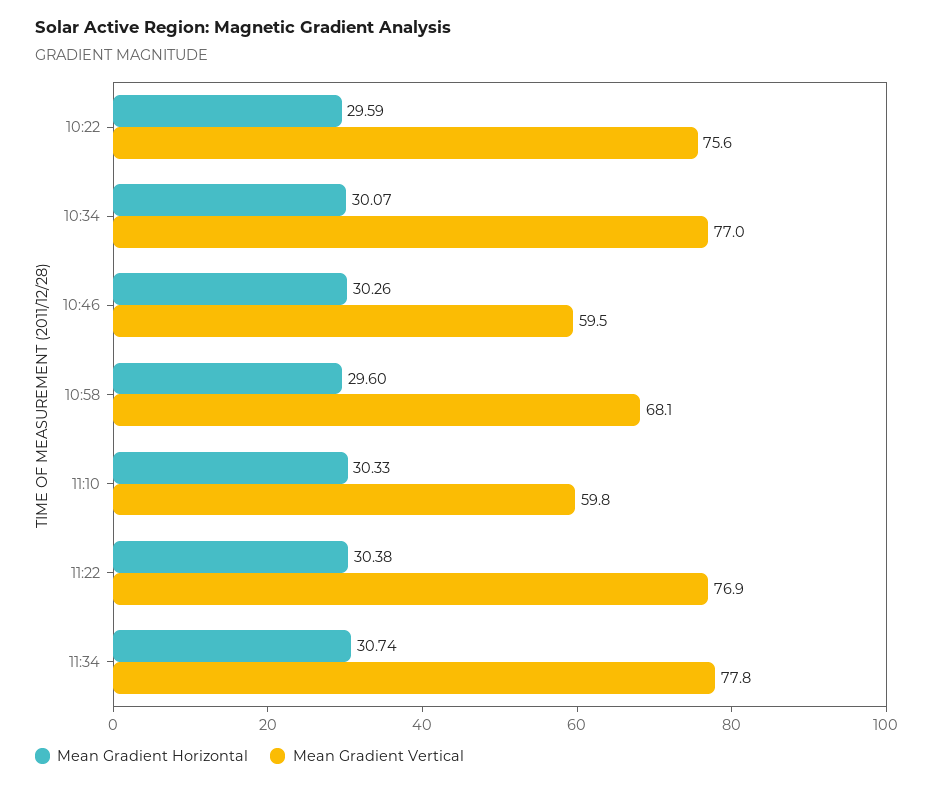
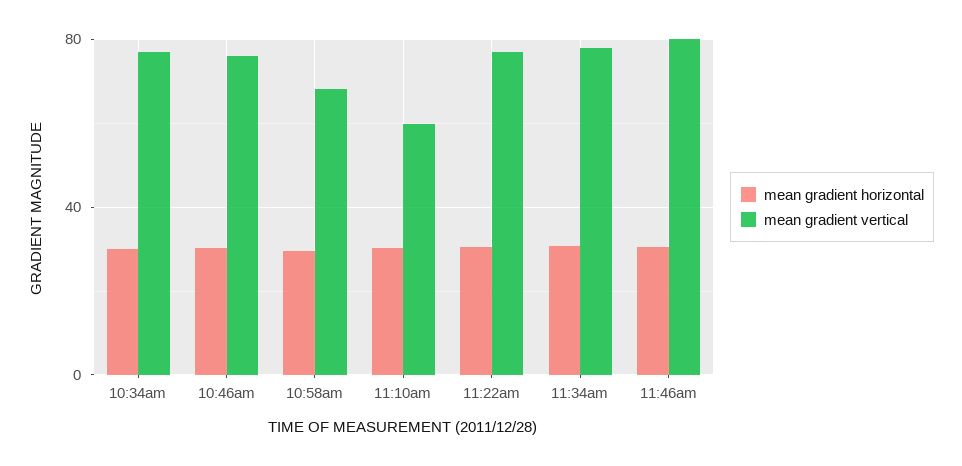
Mean Gradient Horizontal, 10:22: 29.59 -> none
Mean Gradient Vertical, 10:22: 75.6 -> none
Mean Gradient Vertical, 10:46: 59.5 -> 75
Mean Gradient Horizontal, 11:46am: none -> 30
Mean Gradient Vertical, 11:46am: none -> 80

